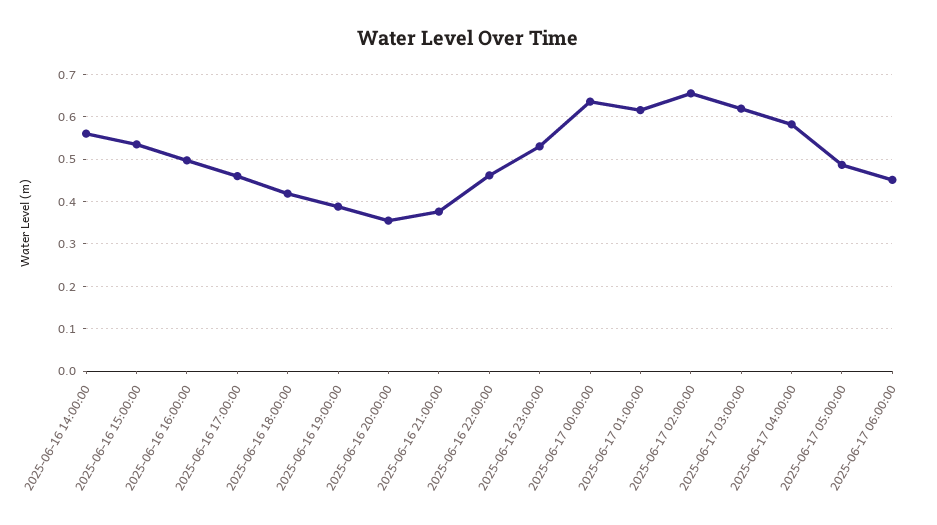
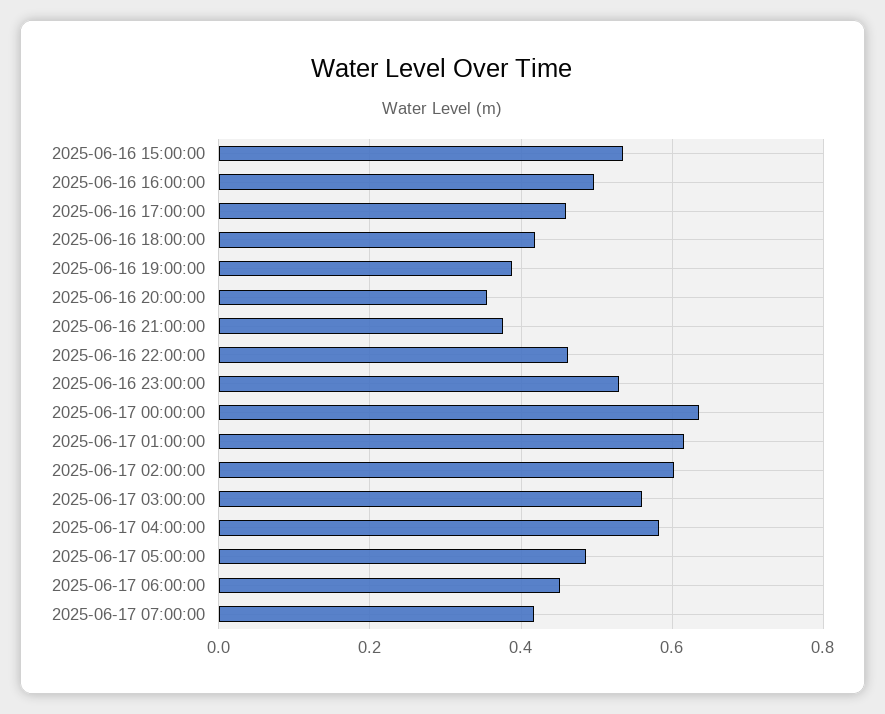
2025-06-16 14:00:00: 0.56 -> none
2025-06-17 02:00:00: 0.66 -> 0.6
2025-06-17 03:00:00: 0.62 -> 0.56
2025-06-17 07:00:00: none -> 0.42

